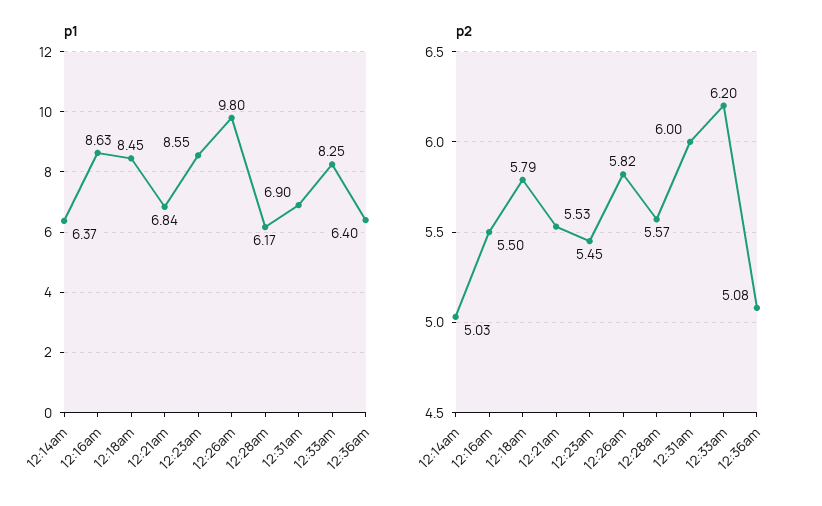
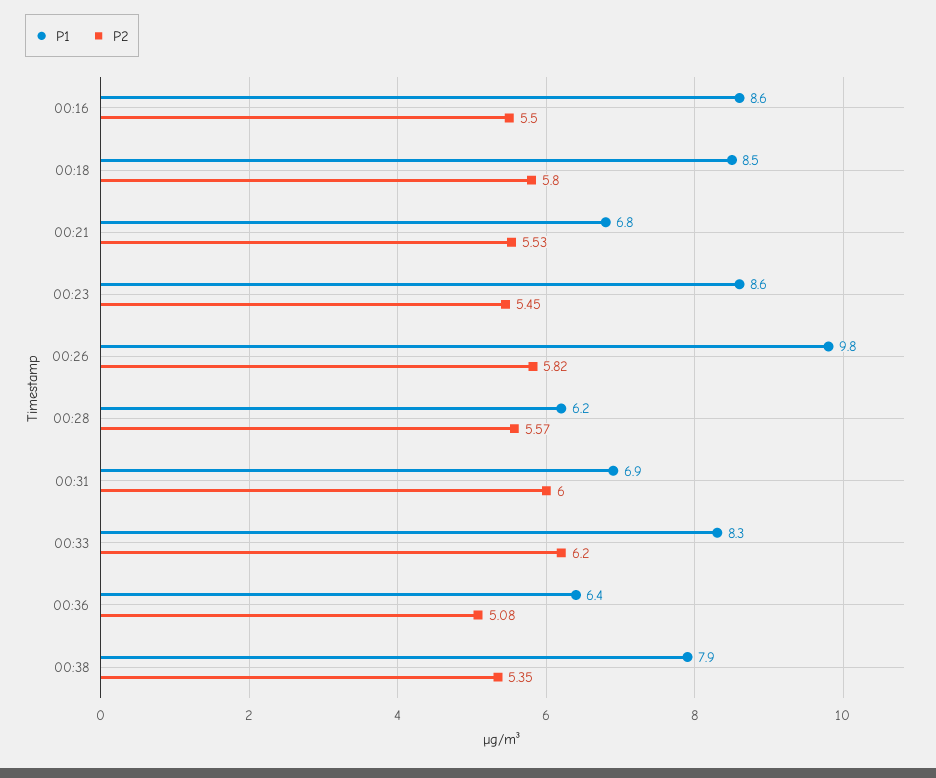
p1, 12:14am: 6.37 -> none
p2, 12:14am: 5.03 -> none
p2, 12:18am: 5.79 -> 5.8
p1, 00:38: none -> 7.9
p2, 00:38: none -> 5.35

